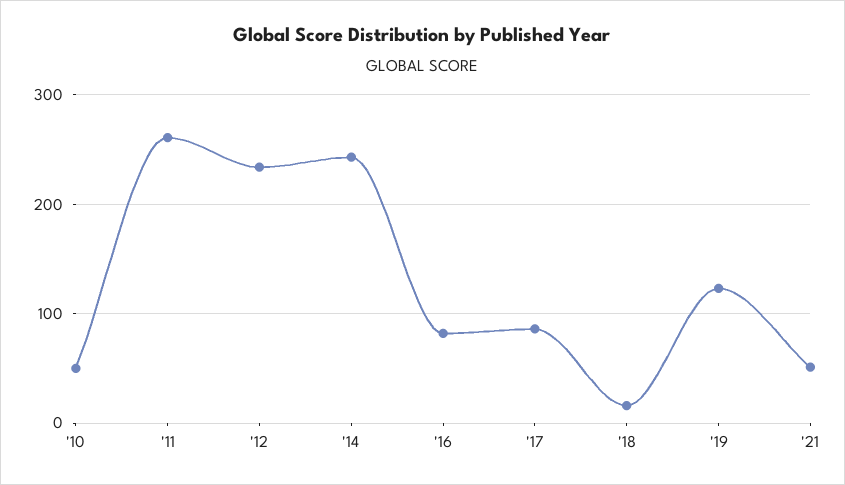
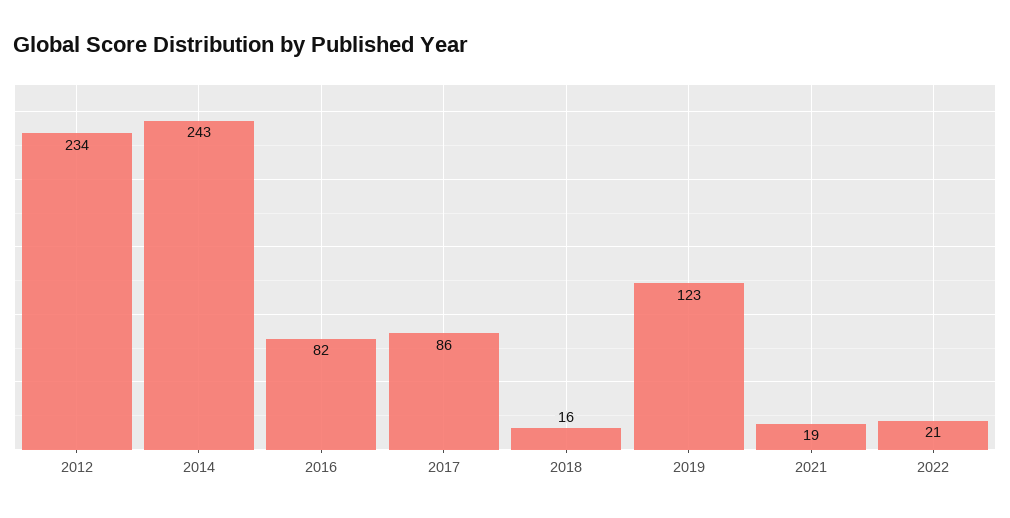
'10: 50 -> none
'11: 260 -> none
'21: 50 -> 19
2022: none -> 21

